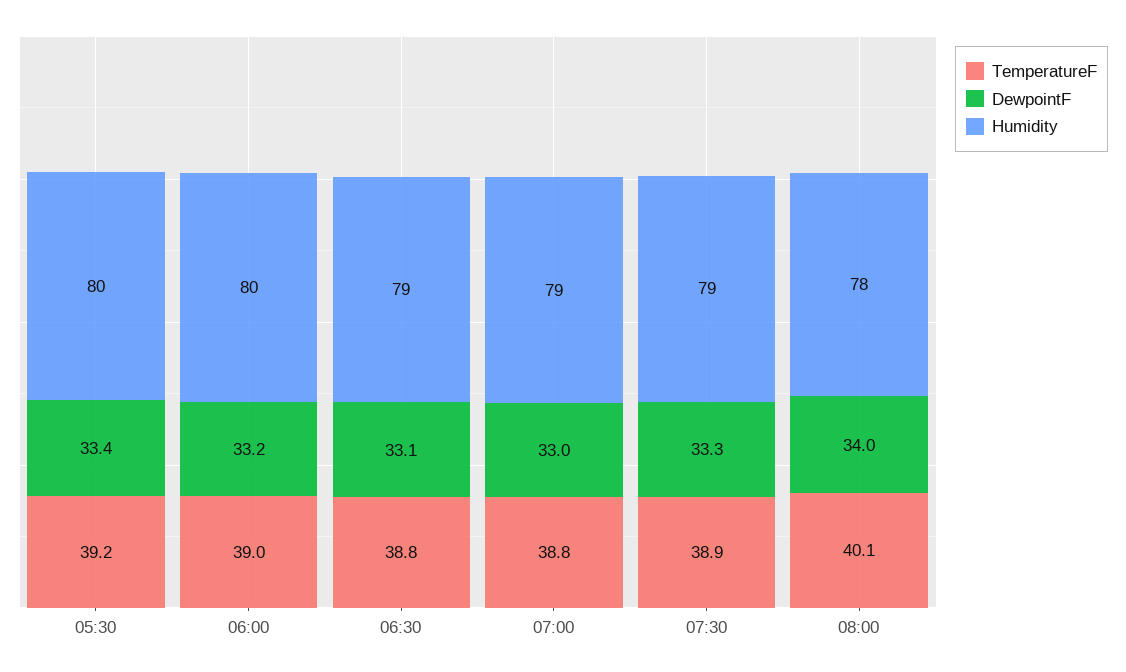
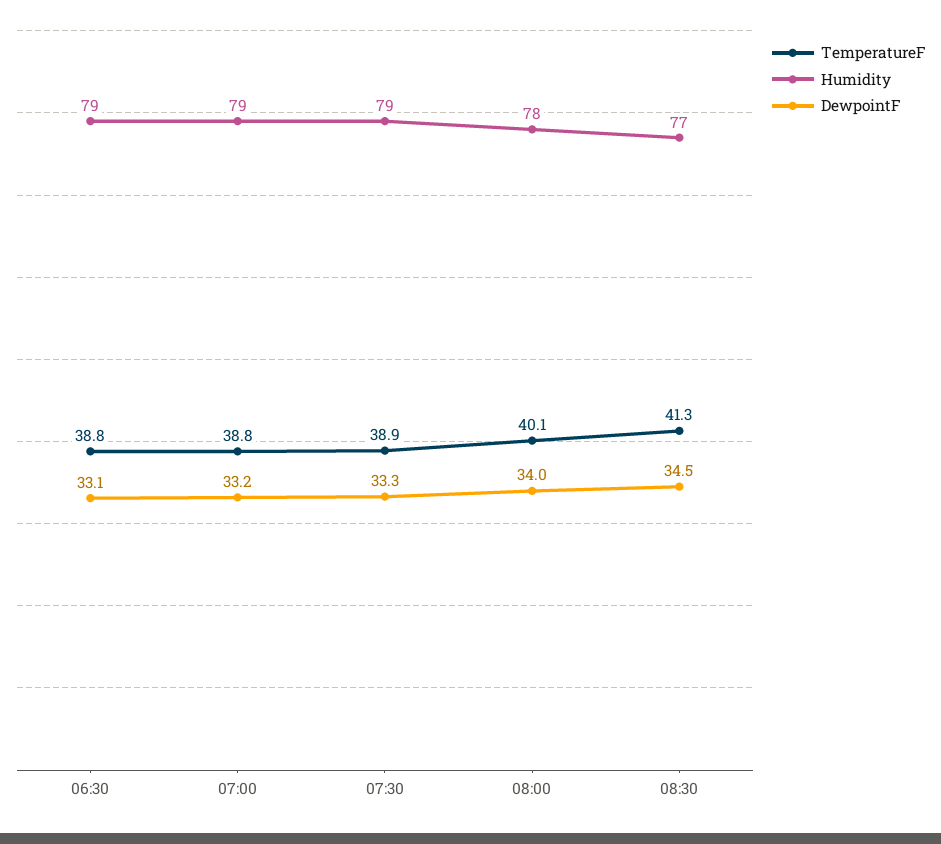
TemperatureF, 05:30: 39.2 -> none
DewpointF, 05:30: 33.4 -> none
Humidity, 05:30: 80 -> none
TemperatureF, 06:00: 39 -> none
DewpointF, 06:00: 33.2 -> none
Humidity, 06:00: 80 -> none
DewpointF, 07:00: 33 -> 33.2
TemperatureF, 08:30: none -> 41.3
Humidity, 08:30: none -> 77
DewpointF, 08:30: none -> 34.5

